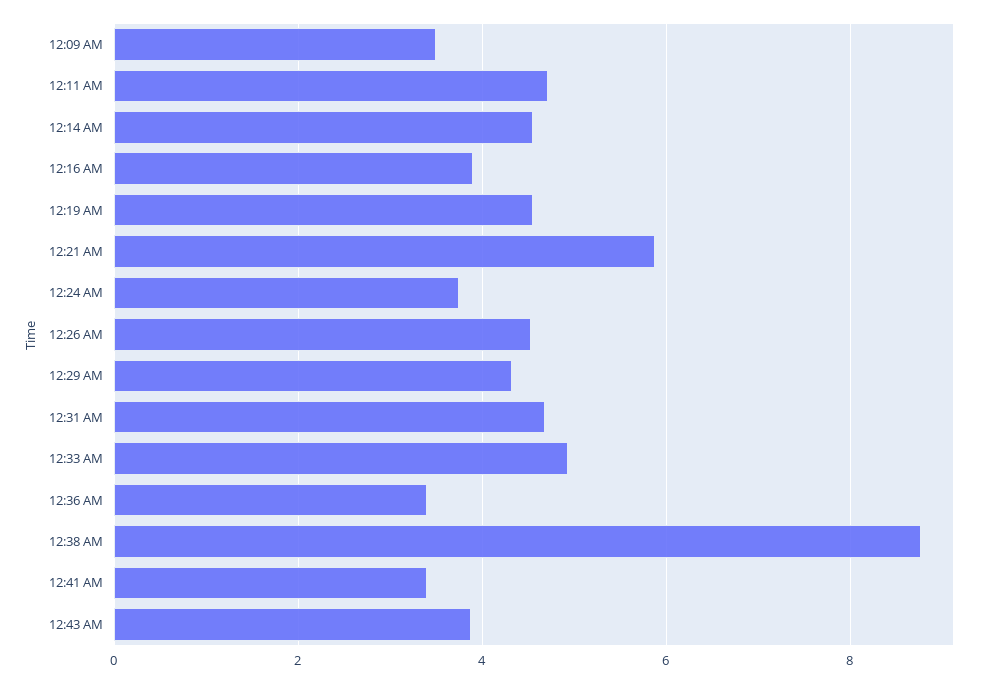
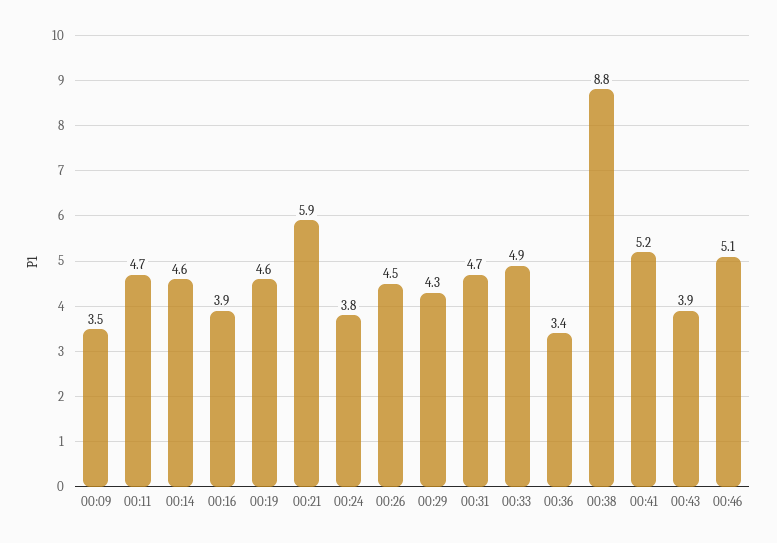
12:41 AM: 3.4 -> 5.2
00:46: none -> 5.1

